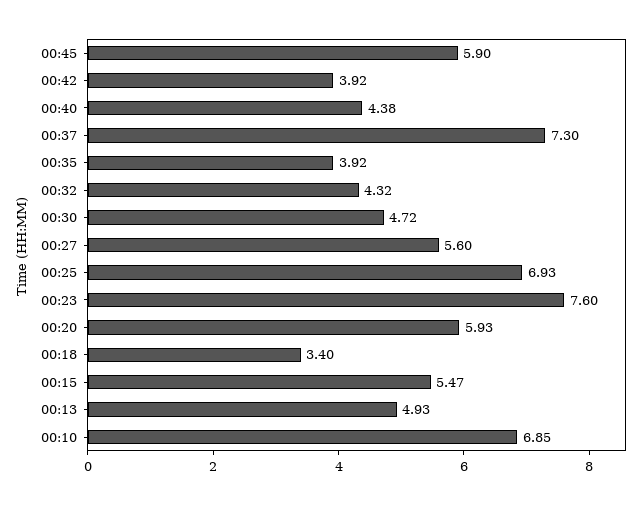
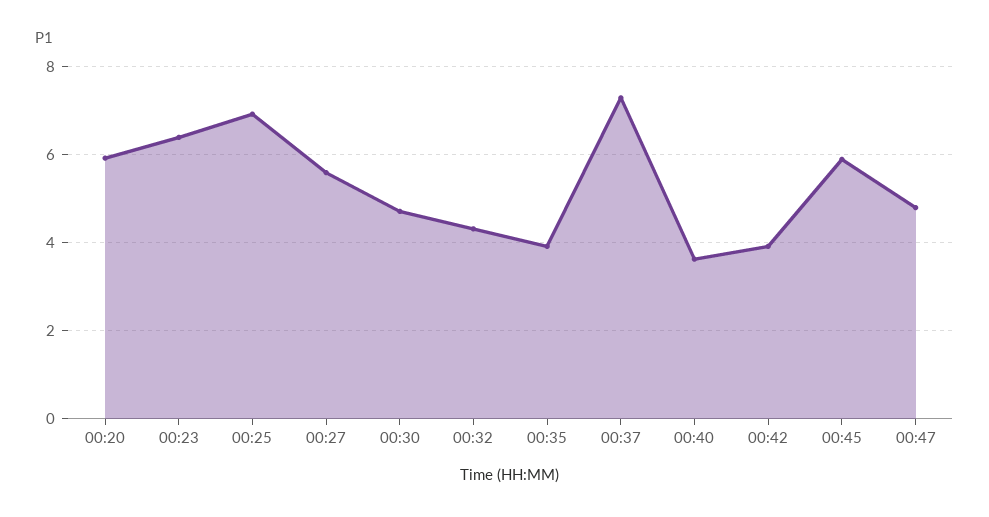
00:40: 4.38 -> 3.6
00:23: 7.6 -> 6.4
00:18: 3.4 -> none
00:15: 5.47 -> none
00:13: 4.93 -> none
00:10: 6.85 -> none
00:47: none -> 4.8

